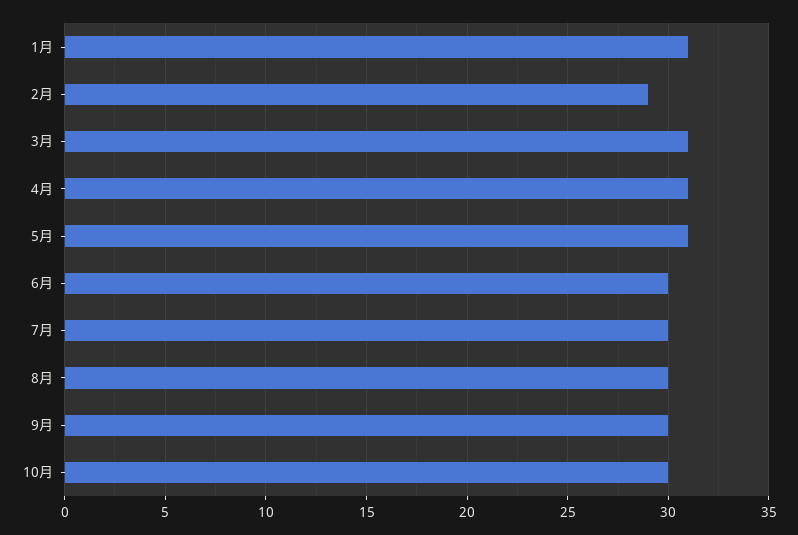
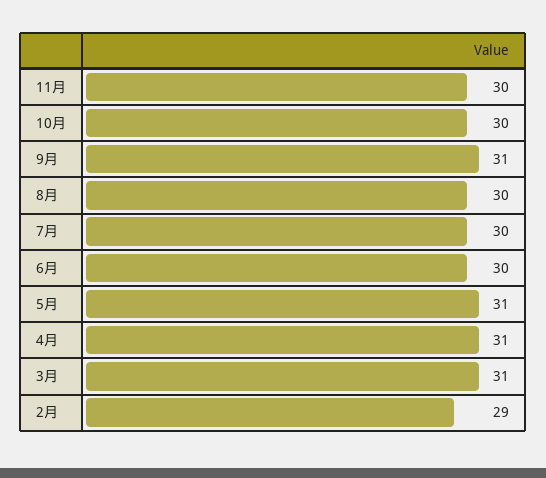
1月: 31 -> none
9月: 30 -> 31
11月: none -> 30

